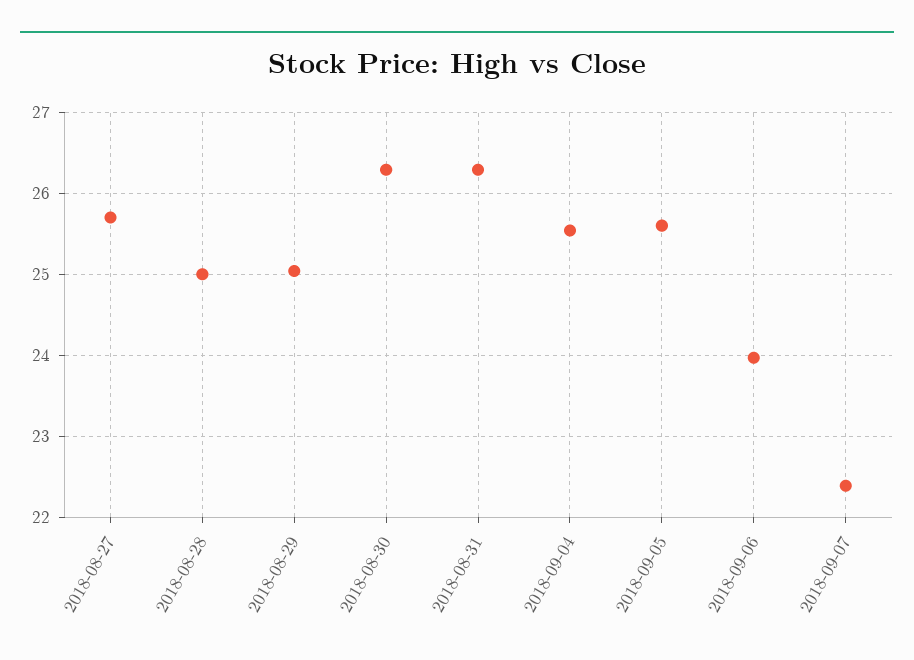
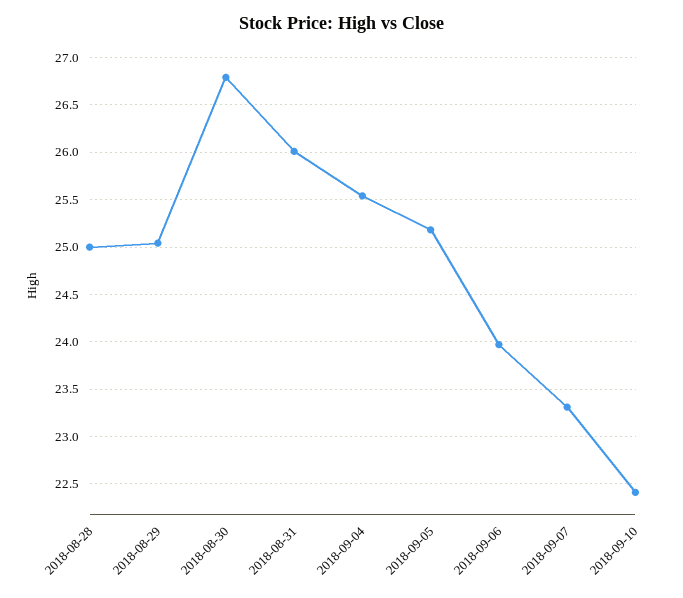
2018-08-27: 25.7 -> none
2018-08-30: 26.3 -> 26.8
2018-08-31: 26.3 -> 26
2018-09-05: 25.6 -> 25.2
2018-09-07: 22.4 -> 23.3
2018-09-10: none -> 22.4

